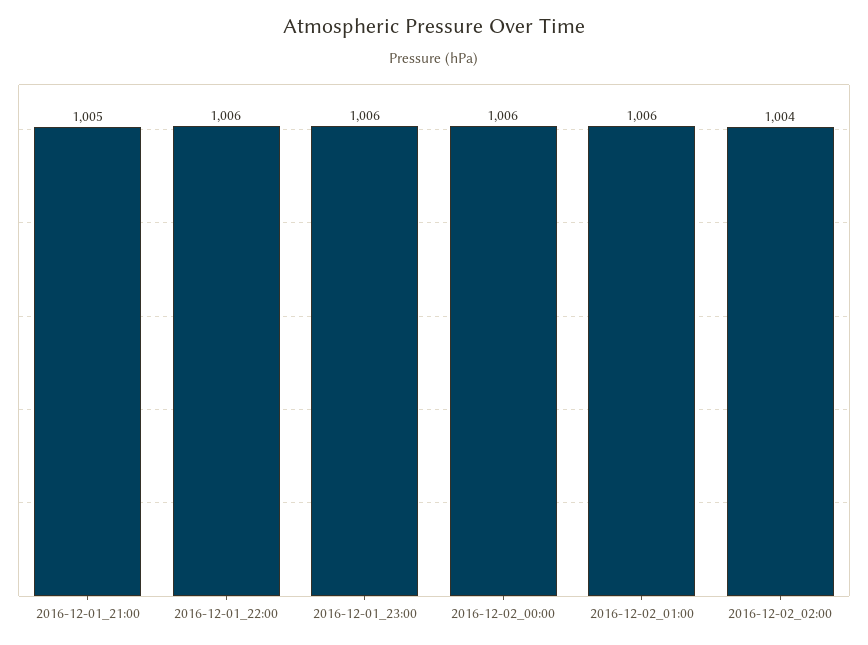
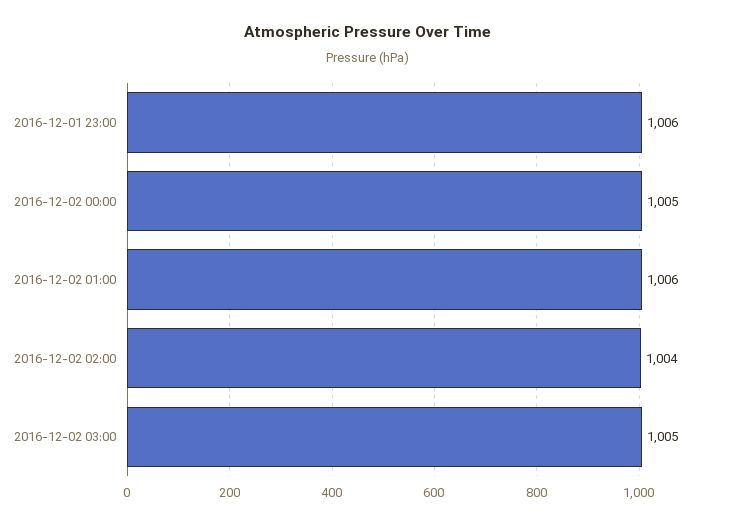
2016-12-01_21:00: 1005 -> none
2016-12-01_22:00: 1006 -> none
2016-12-02_00:00: 1006 -> 1005
2016-12-02 03:00: none -> 1005

